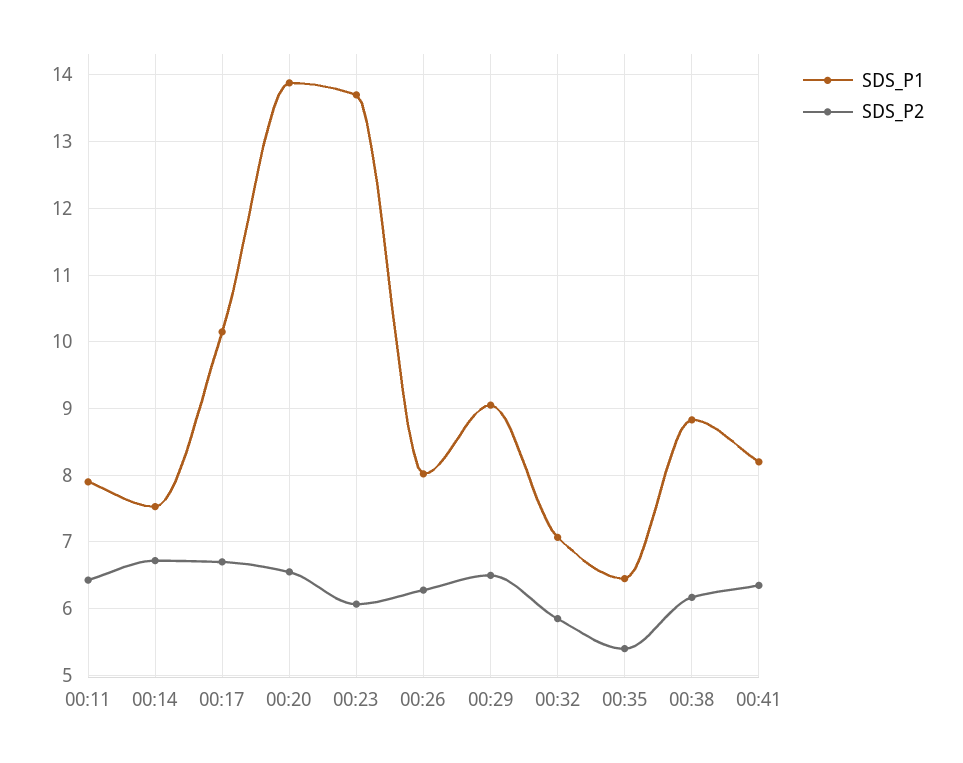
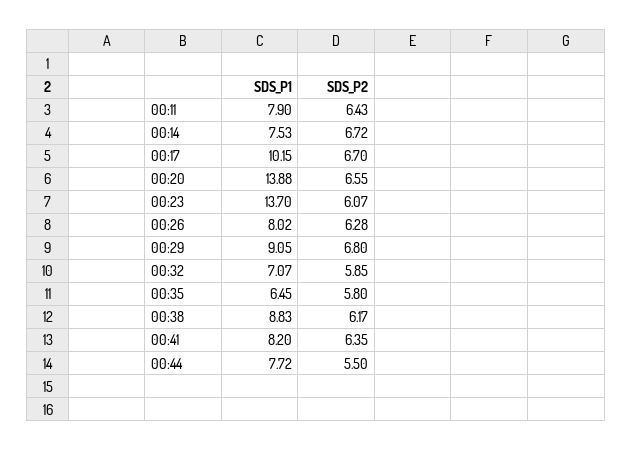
SDS_P2, 00:29: 6.5 -> 6.8
SDS_P2, 00:35: 5.4 -> 5.8
SDS_P1, 00:44: none -> 7.72
SDS_P2, 00:44: none -> 5.5

